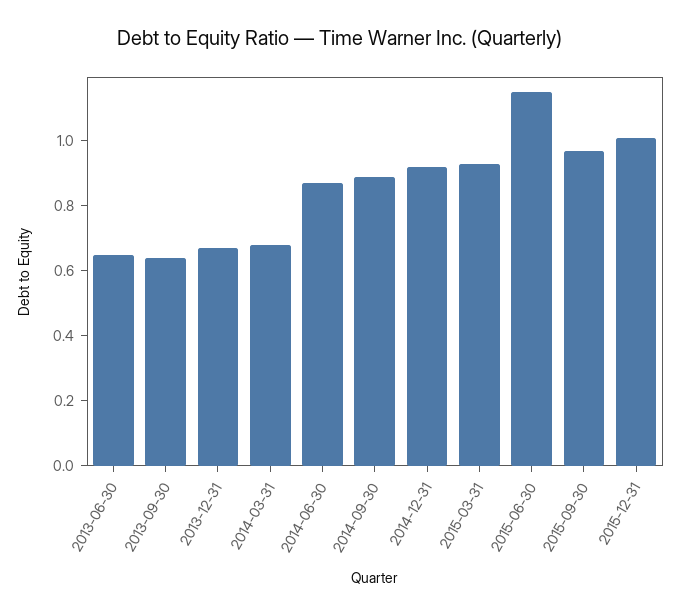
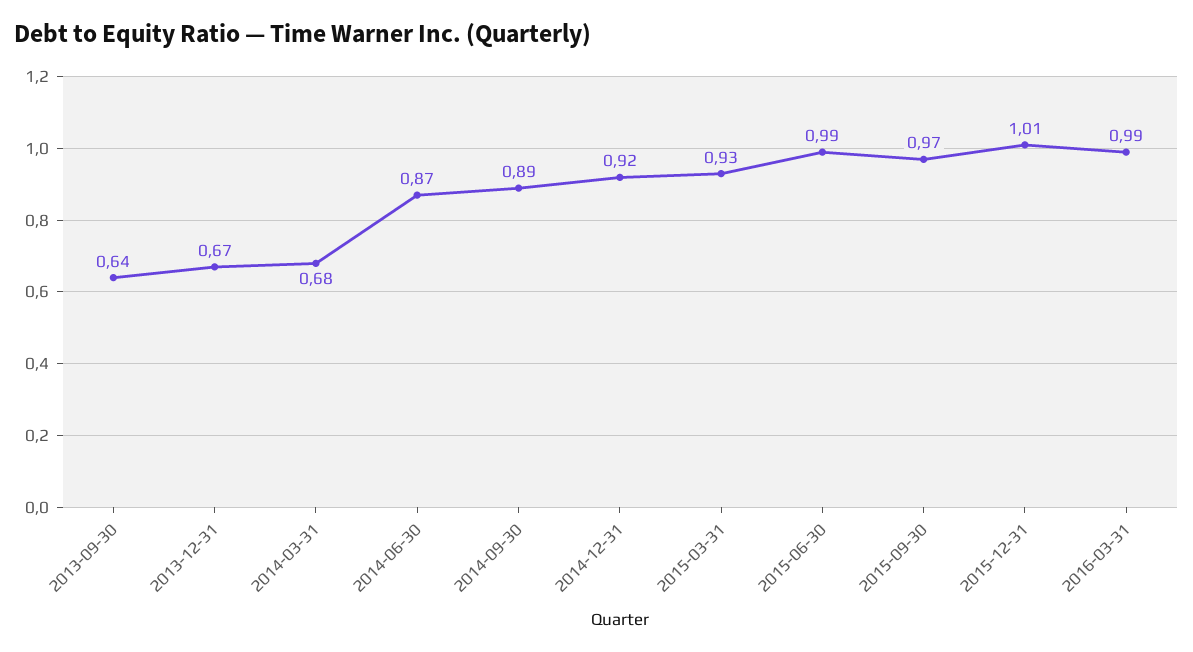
2013-06-30: 0.65 -> none
2015-06-30: 1.15 -> 0.99
2016-03-31: none -> 0.99

